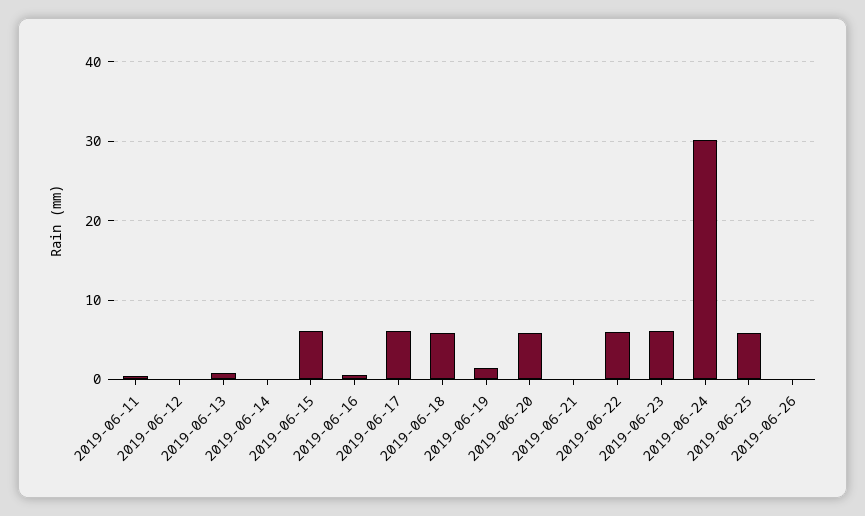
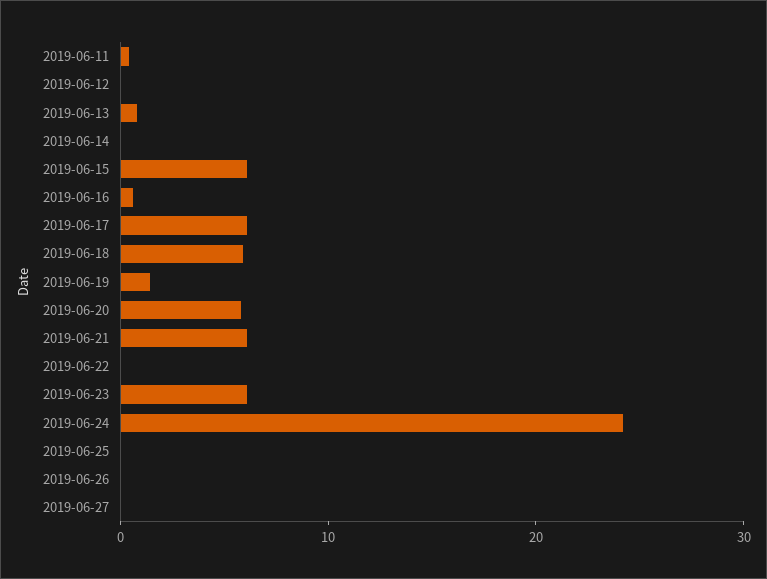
2019-06-21: 0 -> 6
2019-06-22: 6 -> 0
2019-06-24: 30 -> 24
2019-06-25: 6 -> 0
2019-06-27: none -> 0

